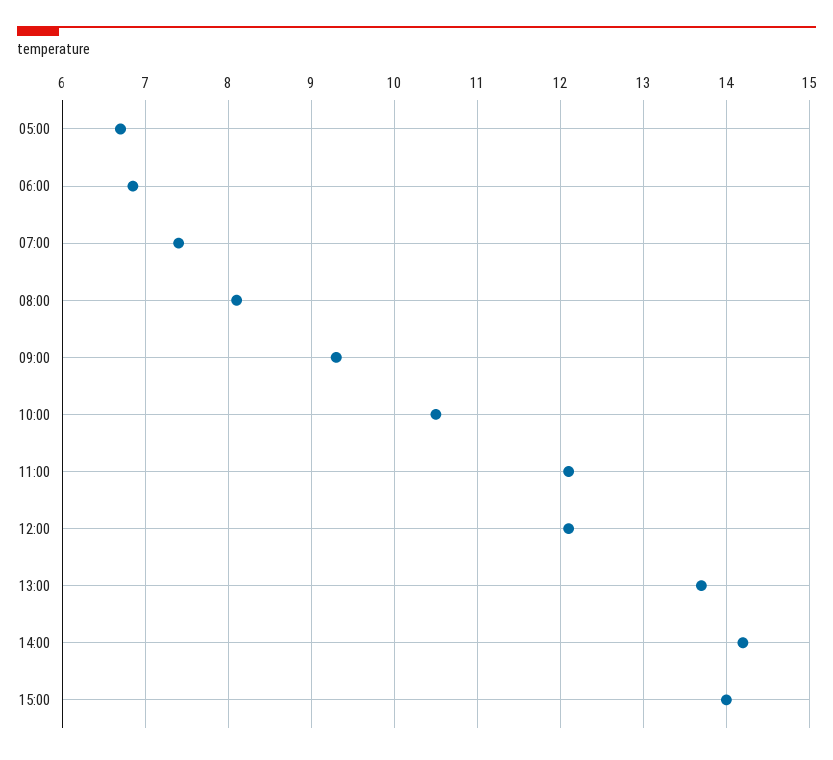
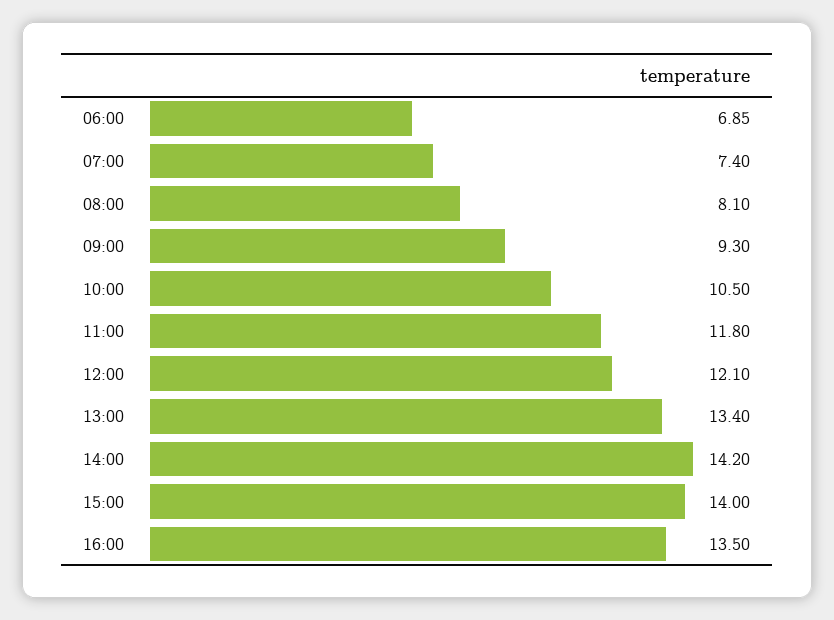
05:00: 6.7 -> none
11:00: 12.1 -> 11.8
13:00: 13.7 -> 13.4
16:00: none -> 13.5

